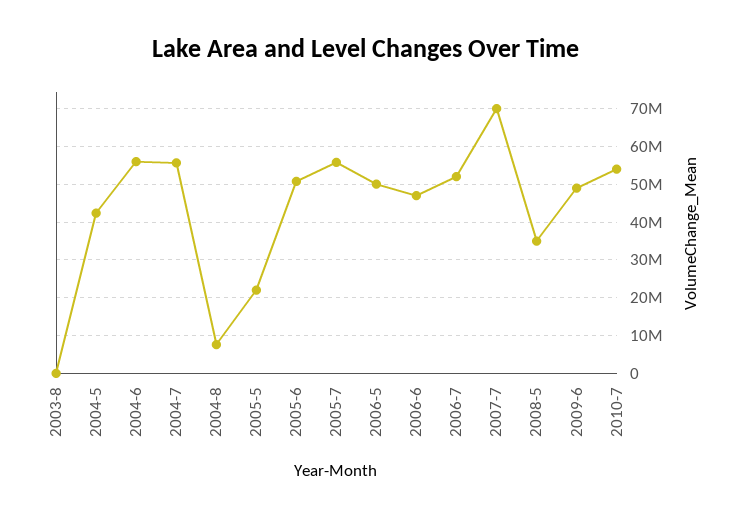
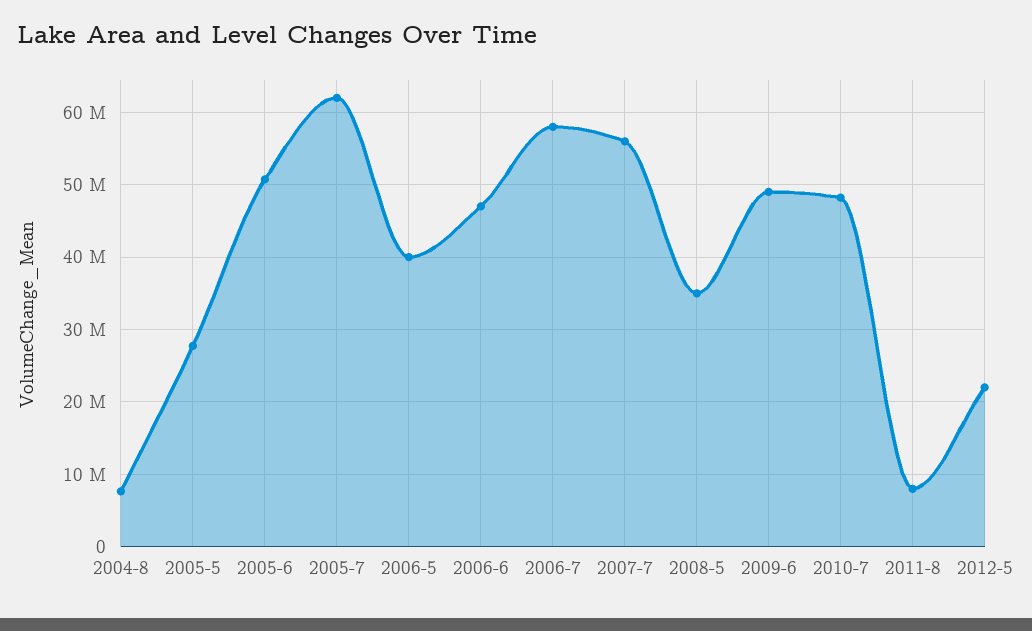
2003-8: 0 -> none
2004-5: 42000000 -> none
2004-6: 56000000 -> none
2004-7: 56000000 -> none
2005-5: 22000000 -> 28000000
2005-7: 56000000 -> 62000000
2006-5: 50000000 -> 40000000
2006-7: 52000000 -> 58000000
2007-7: 70000000 -> 56000000
2010-7: 54000000 -> 48000000
2011-8: none -> 8000000
2012-5: none -> 22000000

